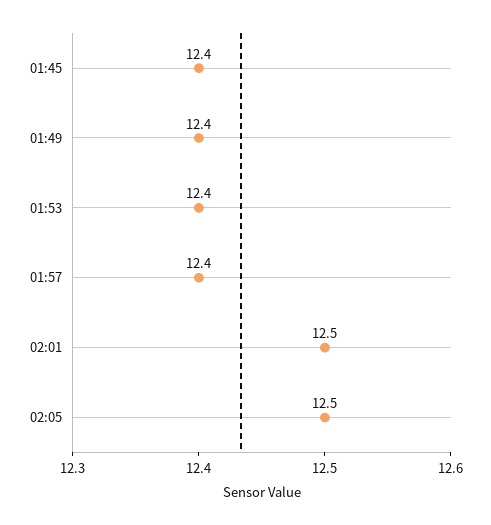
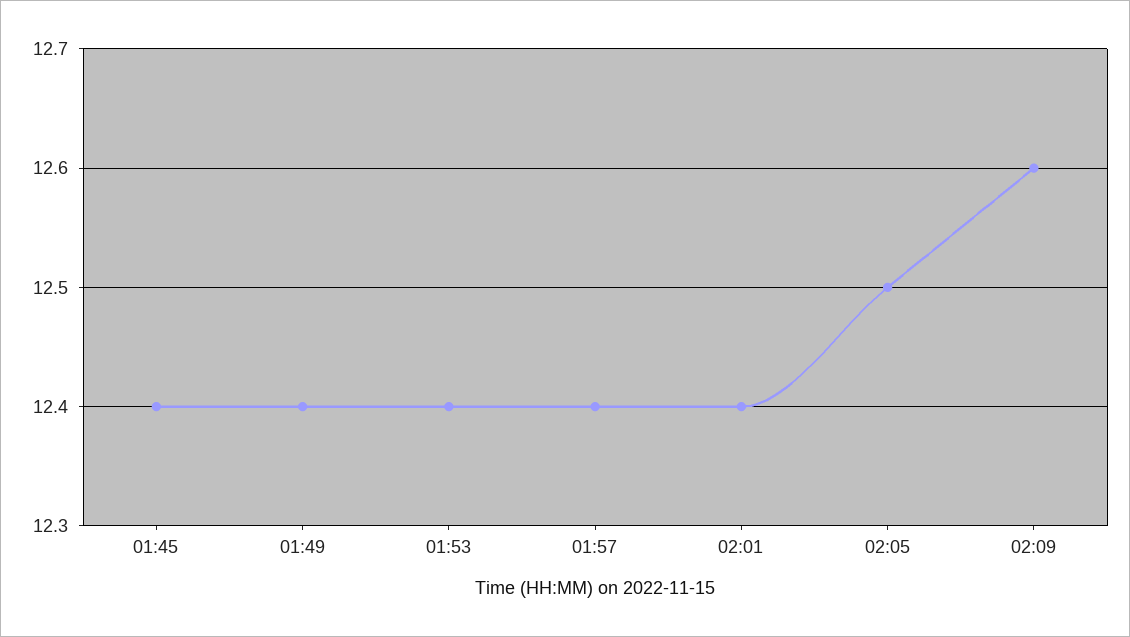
02:01: 12.5 -> 12.4
02:09: none -> 12.6

